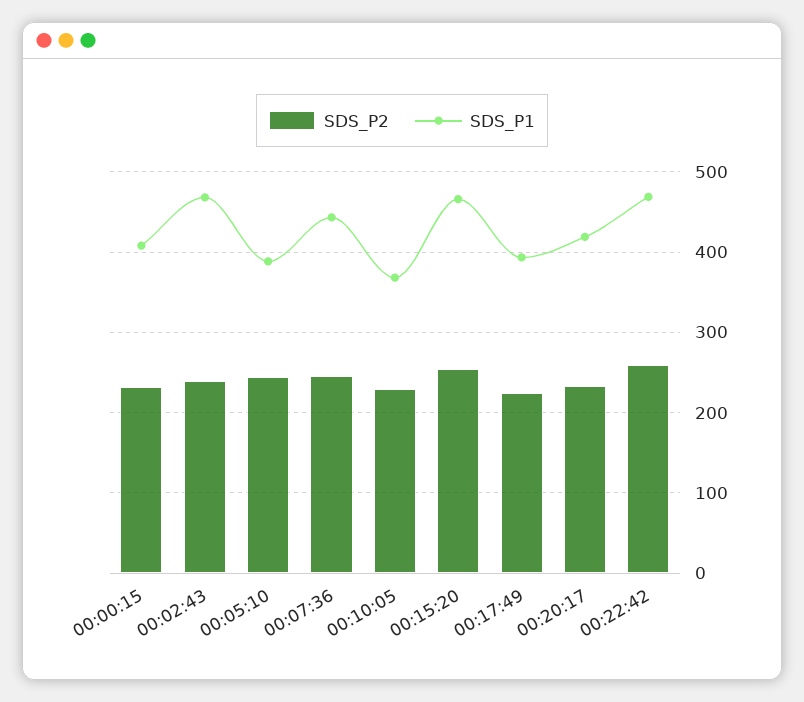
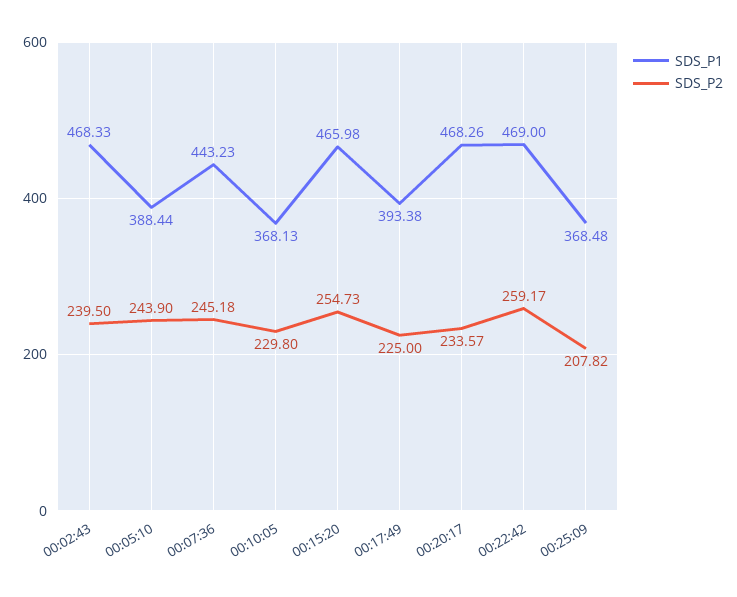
SDS_P2, 00:00:15: 230 -> none
SDS_P1, 00:00:15: 410 -> none
SDS_P1, 00:20:17: 420 -> 468.26
SDS_P1, 00:25:09: none -> 368.48
SDS_P2, 00:25:09: none -> 207.82

